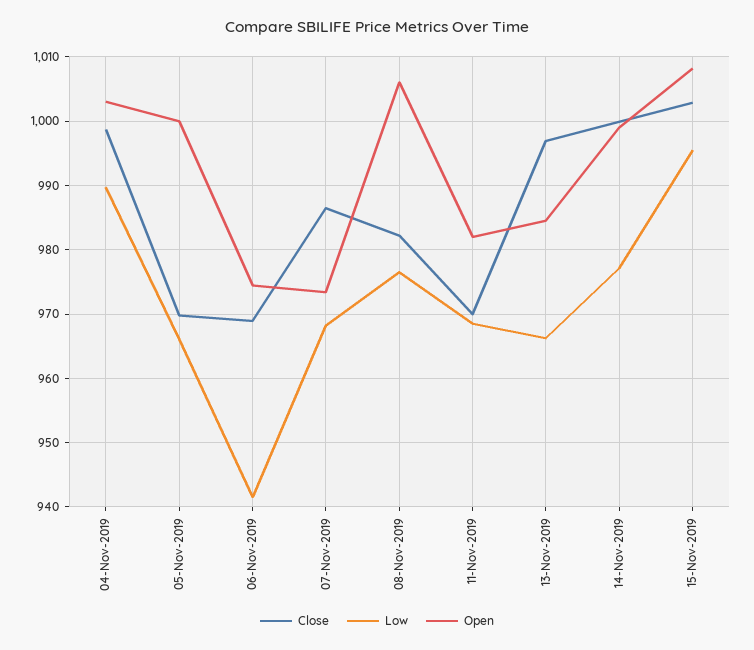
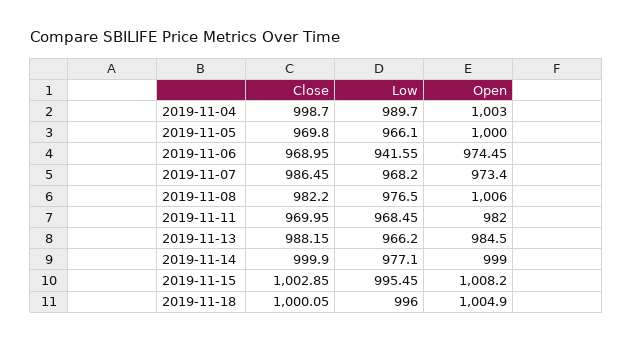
Close, 13-Nov-2019: 997 -> 988.15
Close, 2019-11-18: none -> 1000.05
Low, 2019-11-18: none -> 996
Open, 2019-11-18: none -> 1004.9

